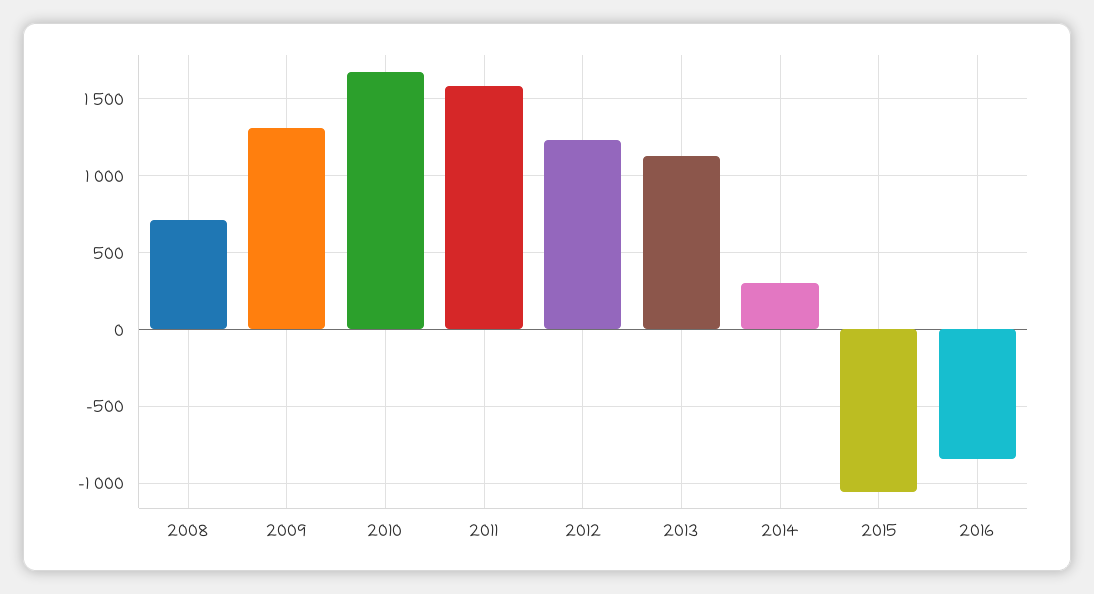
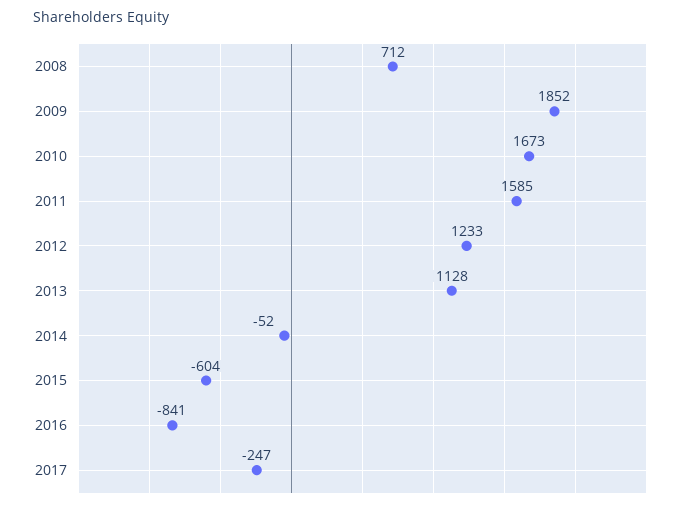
2009: 1300 -> 1852
2014: 300 -> -52
2015: -1050 -> -604
2017: none -> -247

